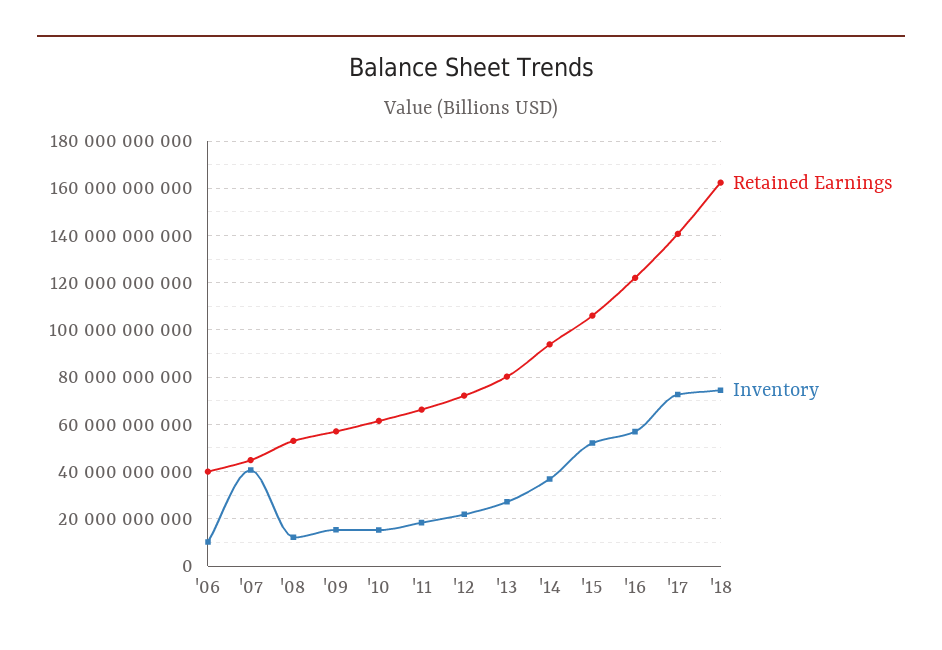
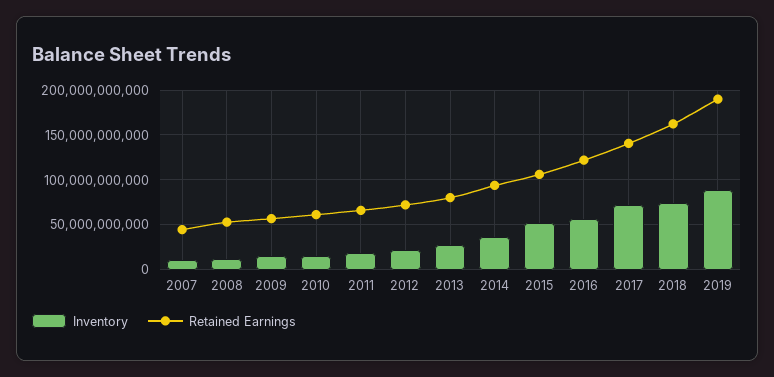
Retained Earnings, '06: 40000000000 -> none
Inventory, '06: 10000000000 -> none
Inventory, '07: 40000000000 -> 10000000000
Inventory, 2019: none -> 90000000000
Retained Earnings, 2019: none -> 190000000000

